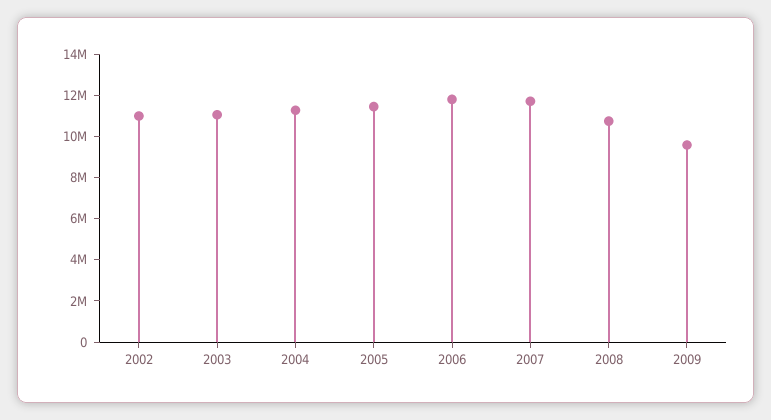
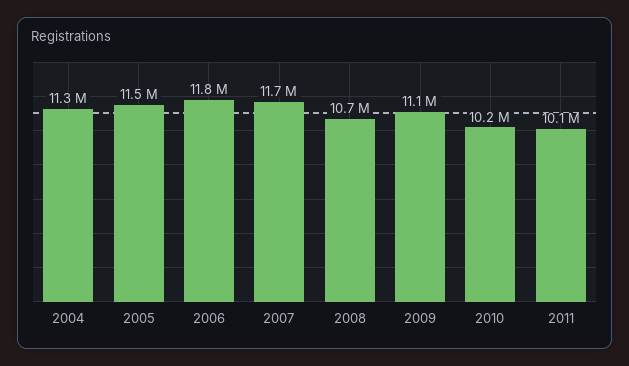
2002: 11000000 -> none
2003: 11000000 -> none
2009: 9500000 -> 11100000
2010: none -> 10200000
2011: none -> 10100000

